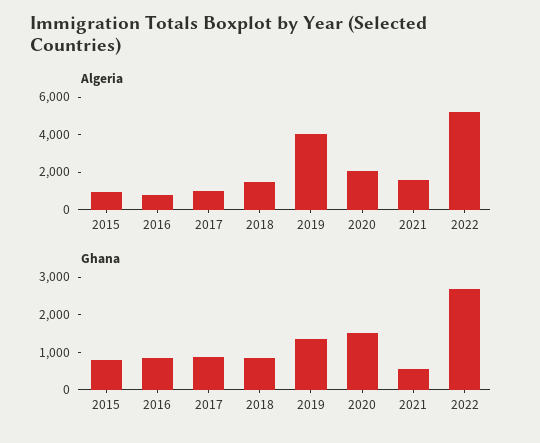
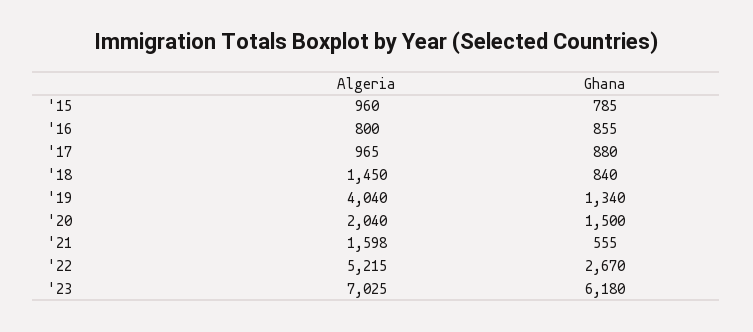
Algeria, '23: none -> 7025
Ghana, '23: none -> 6180

